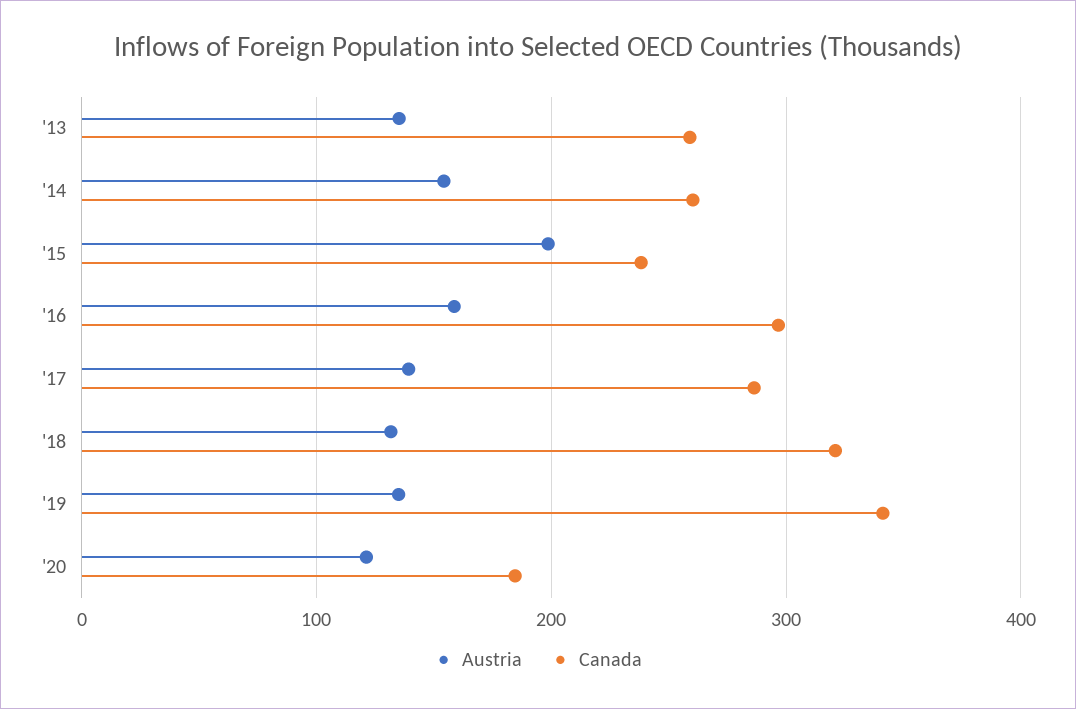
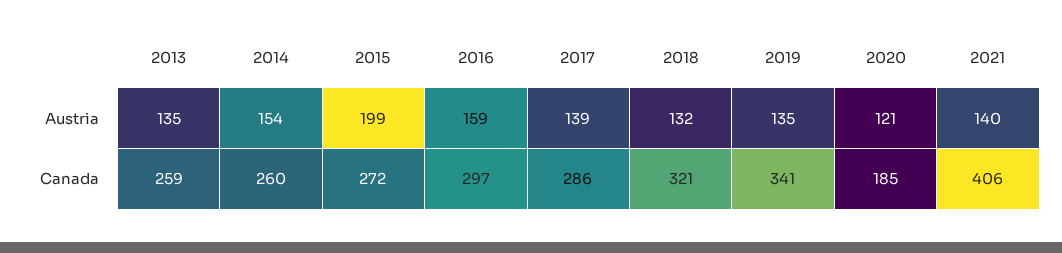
Canada, '15: 240 -> 272
Austria, 2021: none -> 140
Canada, 2021: none -> 406

